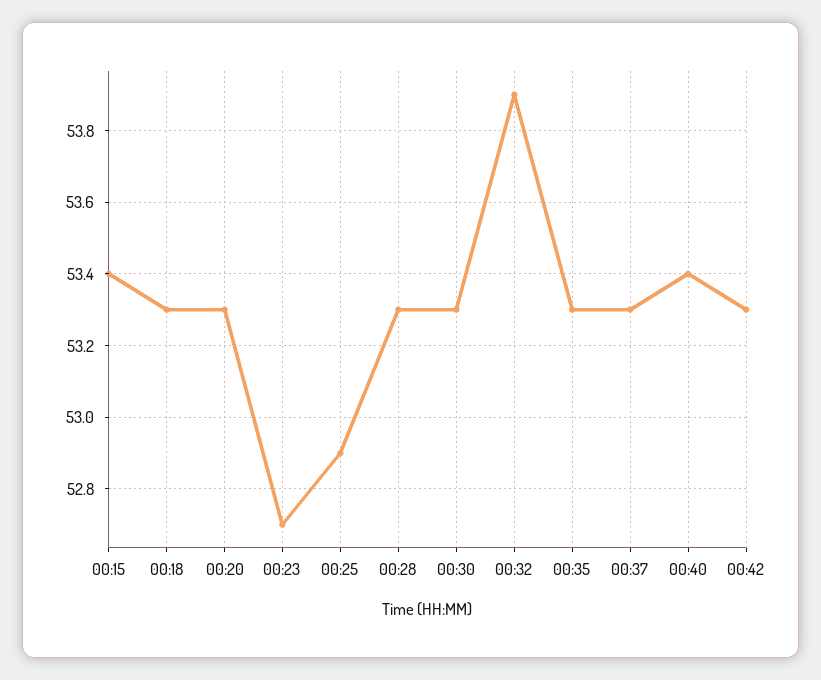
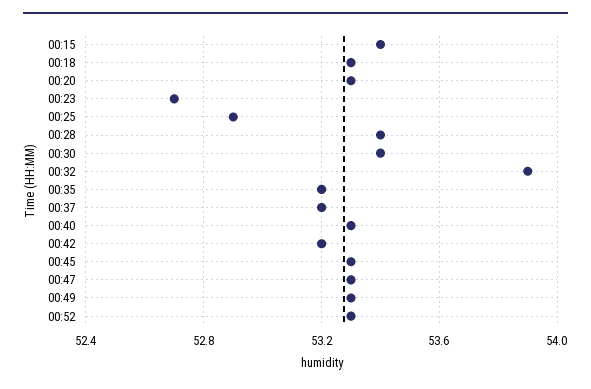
00:28: 53.3 -> 53.4
00:30: 53.3 -> 53.4
00:35: 53.3 -> 53.2
00:37: 53.3 -> 53.2
00:40: 53.4 -> 53.3
00:42: 53.3 -> 53.2
00:45: none -> 53.3
00:47: none -> 53.3
00:49: none -> 53.3
00:52: none -> 53.3

